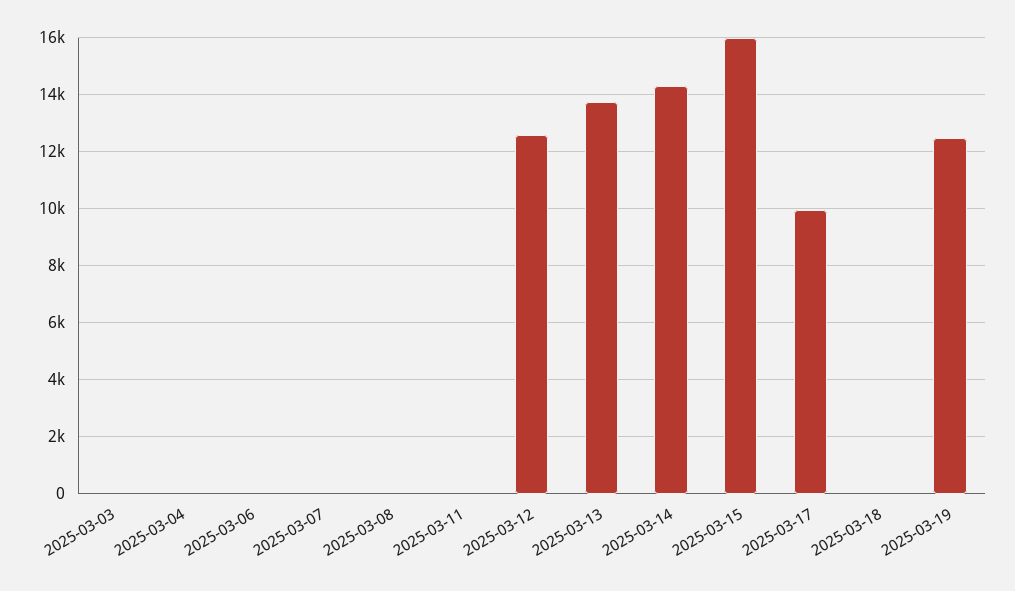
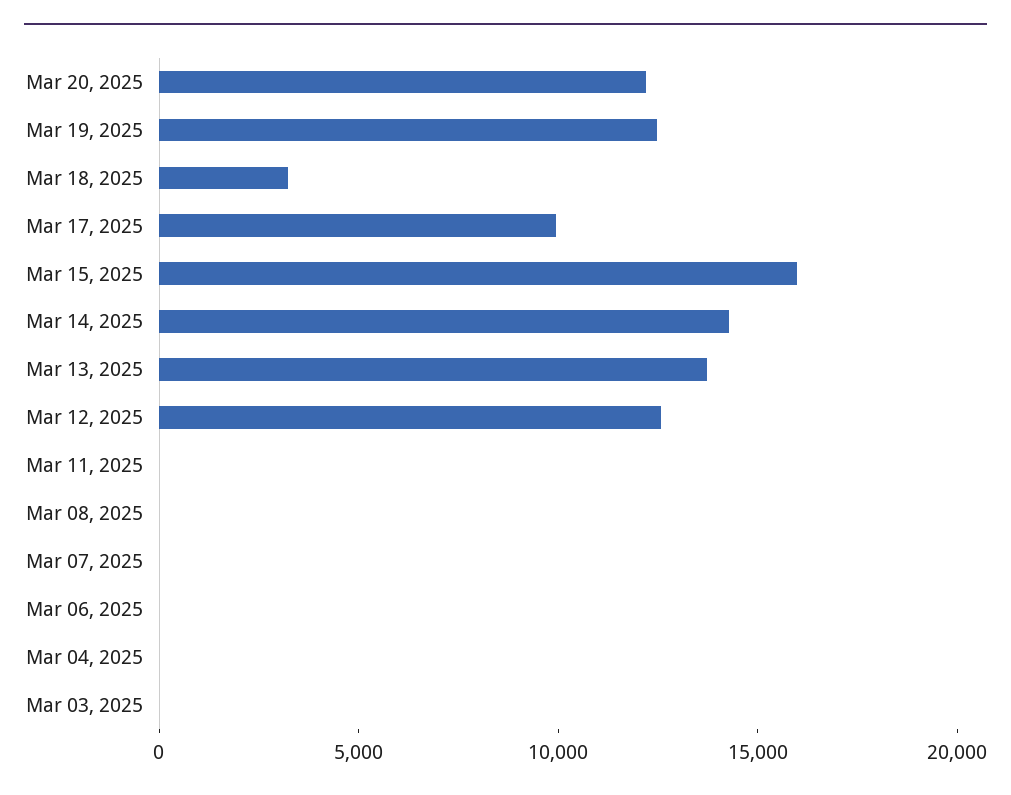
2025-03-18: 0 -> 3000
Mar 20, 2025: none -> 12000

